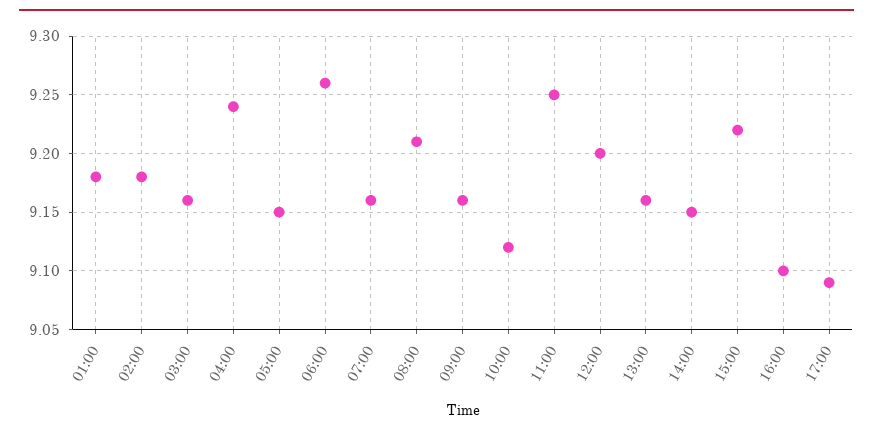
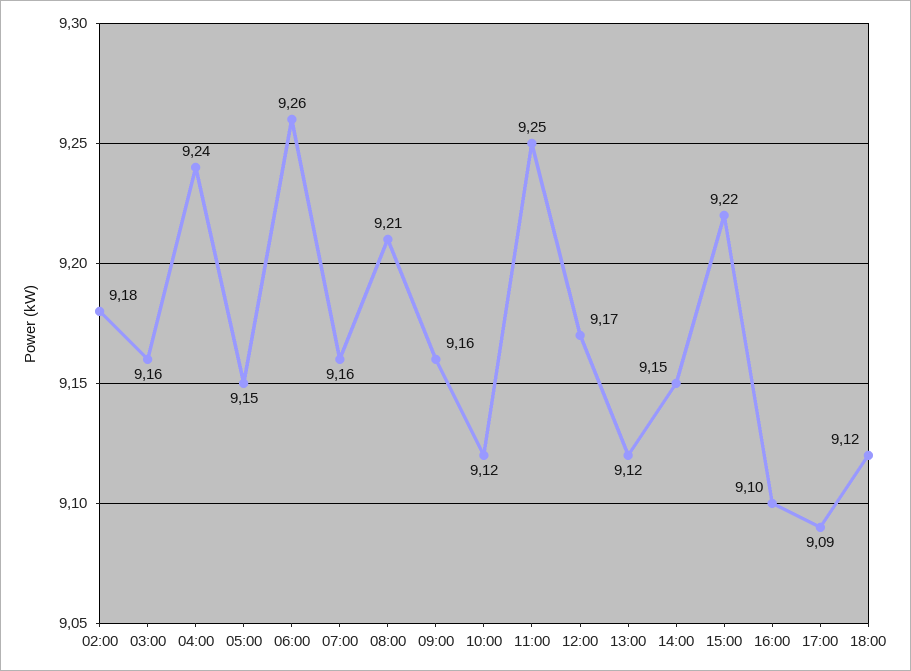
01:00: 9.18 -> none
12:00: 9.2 -> 9.17
13:00: 9.16 -> 9.12
18:00: none -> 9.12

